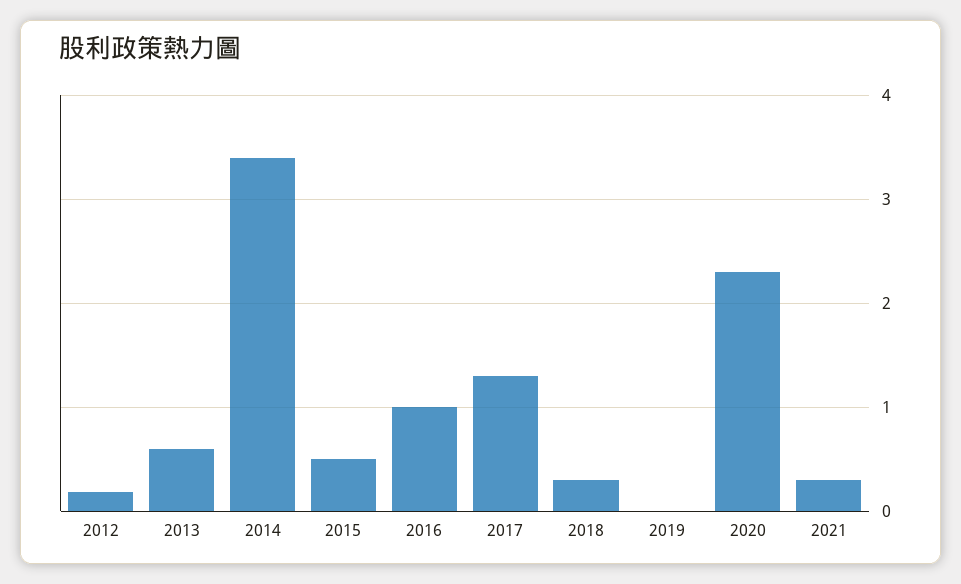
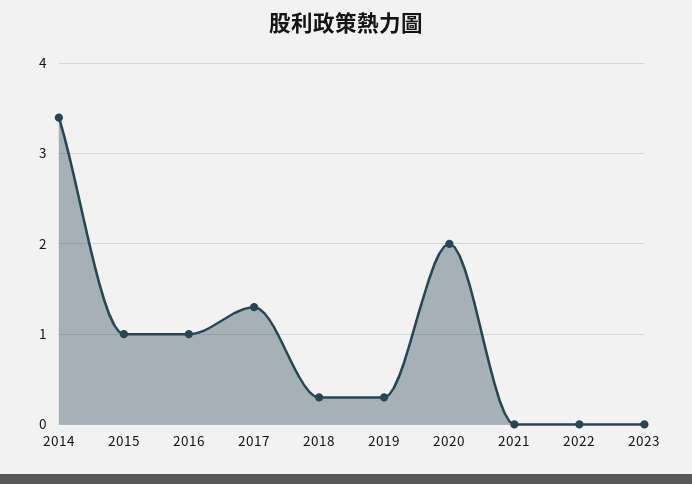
2012: 0.2 -> none
2013: 0.6 -> none
2015: 0.5 -> 1
2019: 0 -> 0.3
2020: 2.3 -> 2
2021: 0.3 -> 0
2022: none -> 0
2023: none -> 0

